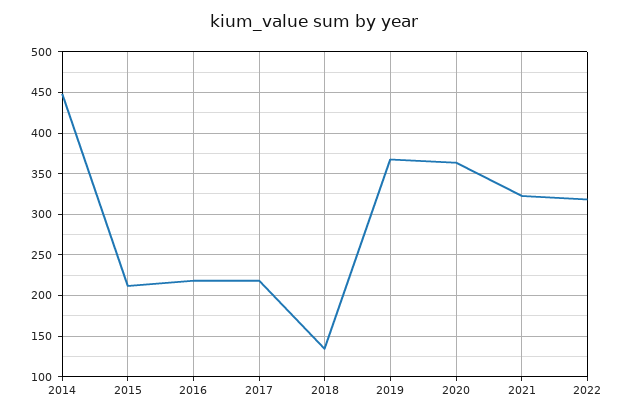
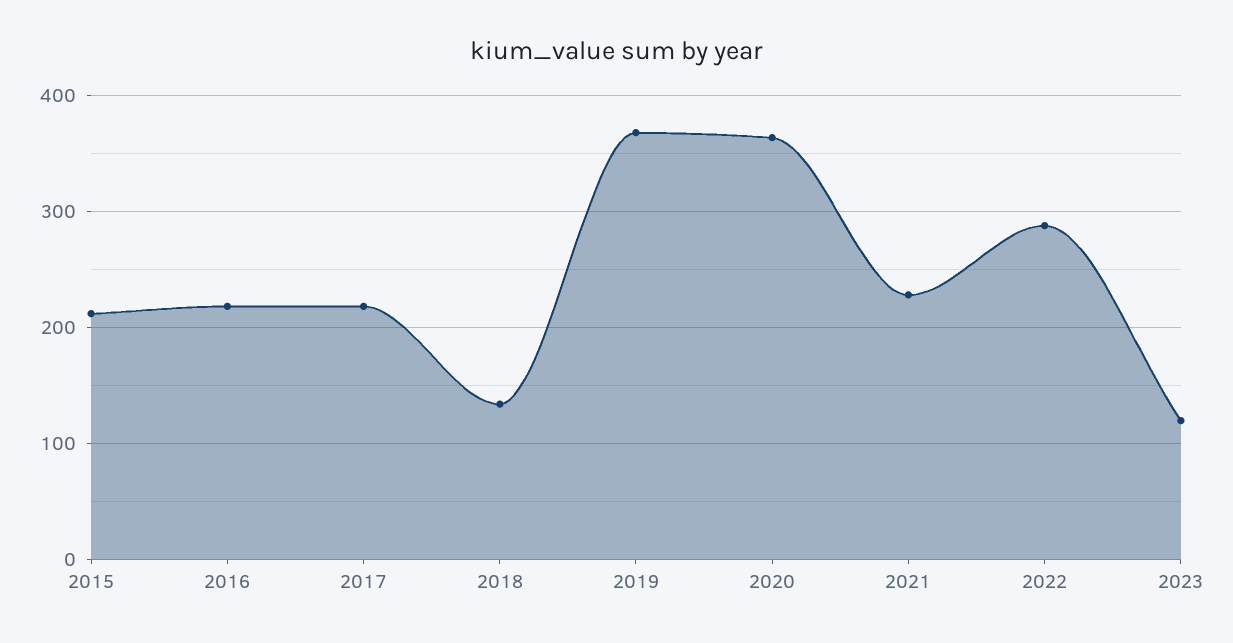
2014: 450 -> none
2021: 320 -> 230
2022: 320 -> 290
2023: none -> 120

